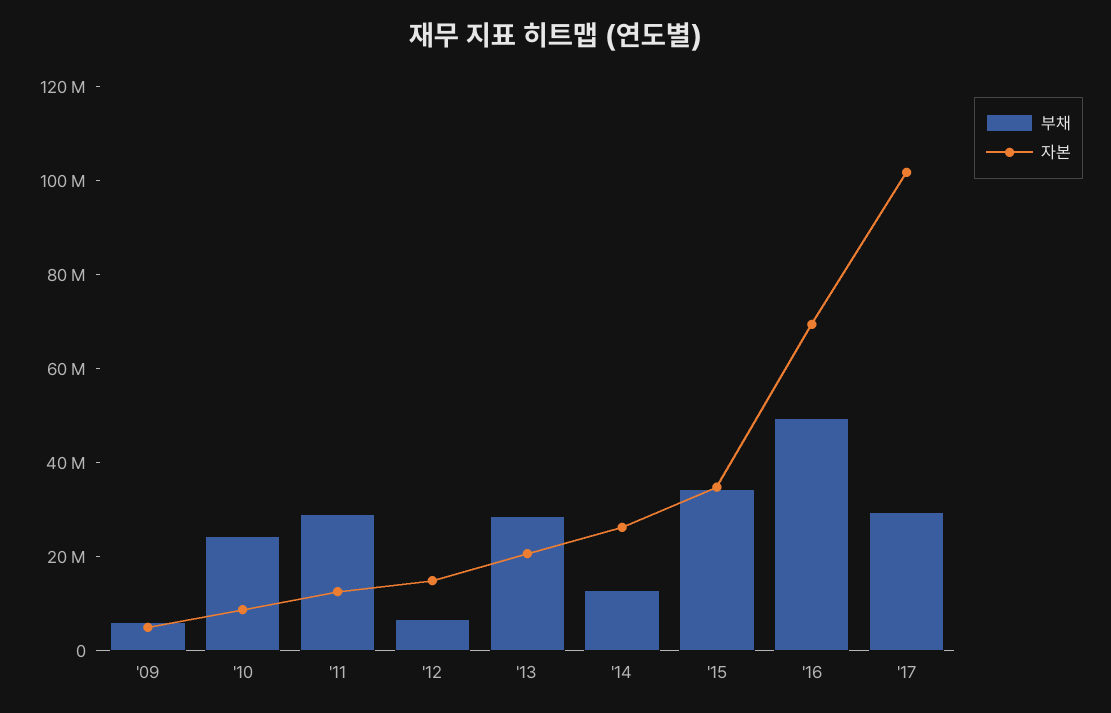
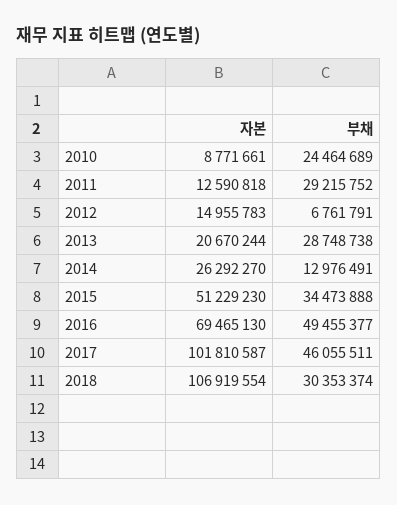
부채, '09: 5000000 -> none
자본, '09: 5000000 -> none
자본, '15: 35000000 -> 51229230
부채, '17: 30000000 -> 46055511
자본, 2018: none -> 106919554
부채, 2018: none -> 30353374

